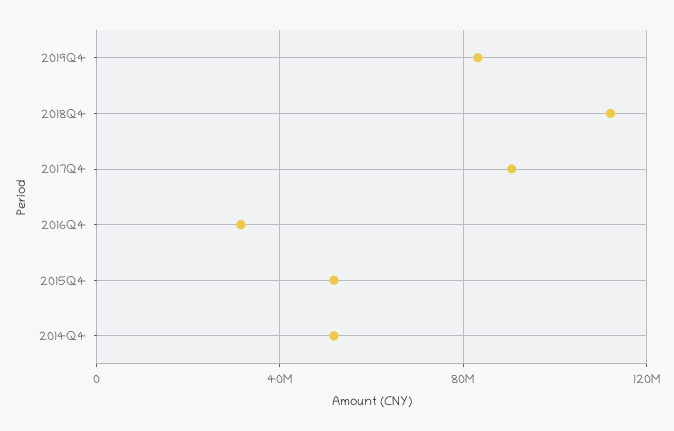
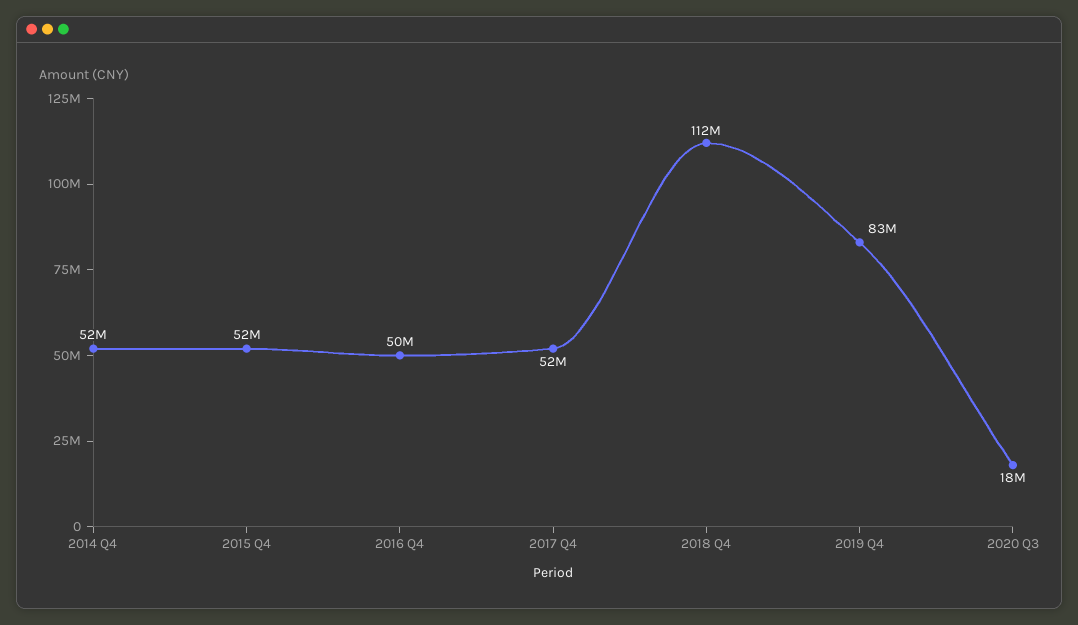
2017Q4: 90000000 -> 52000000
2016Q4: 30000000 -> 50000000
2020 Q3: none -> 18000000

